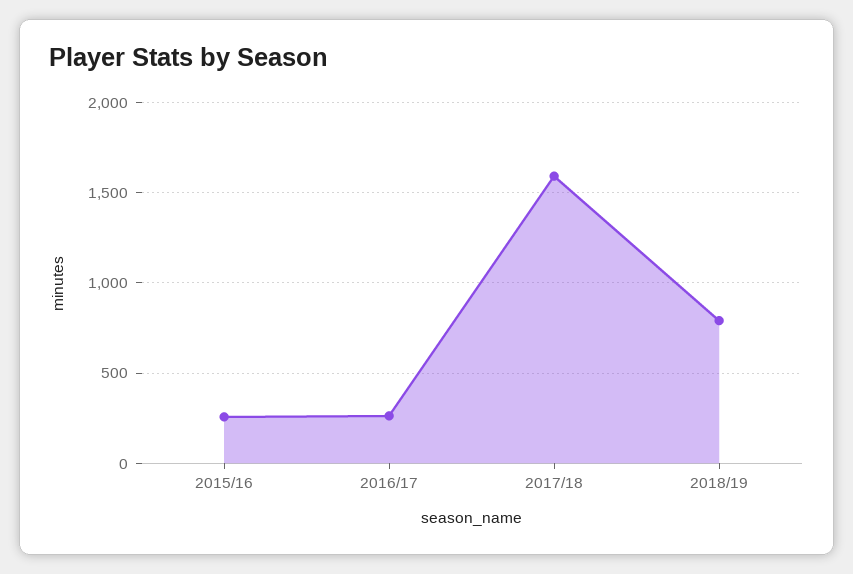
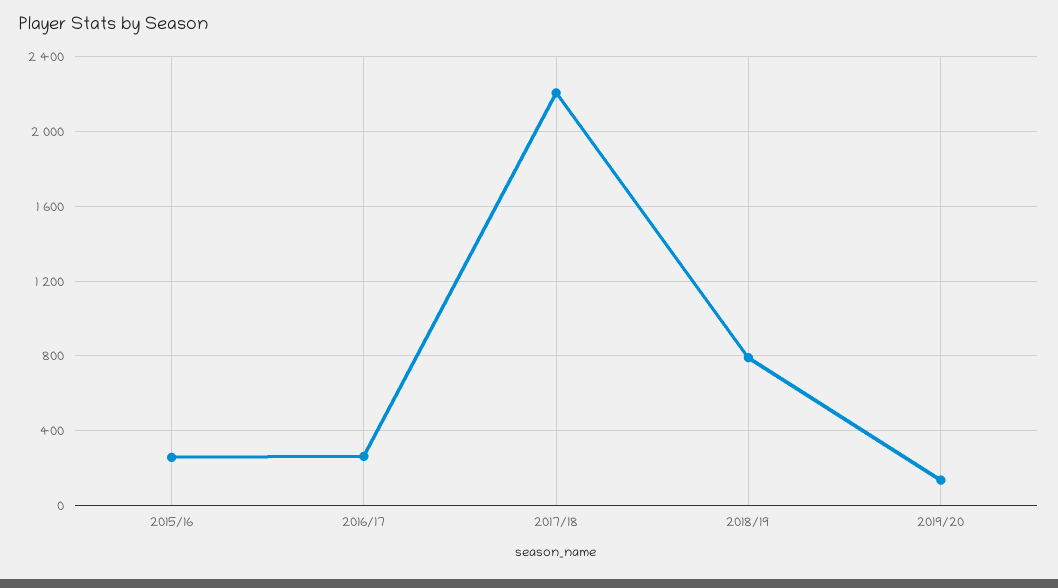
2017/18: 1600 -> 2200
2019/20: none -> 150

